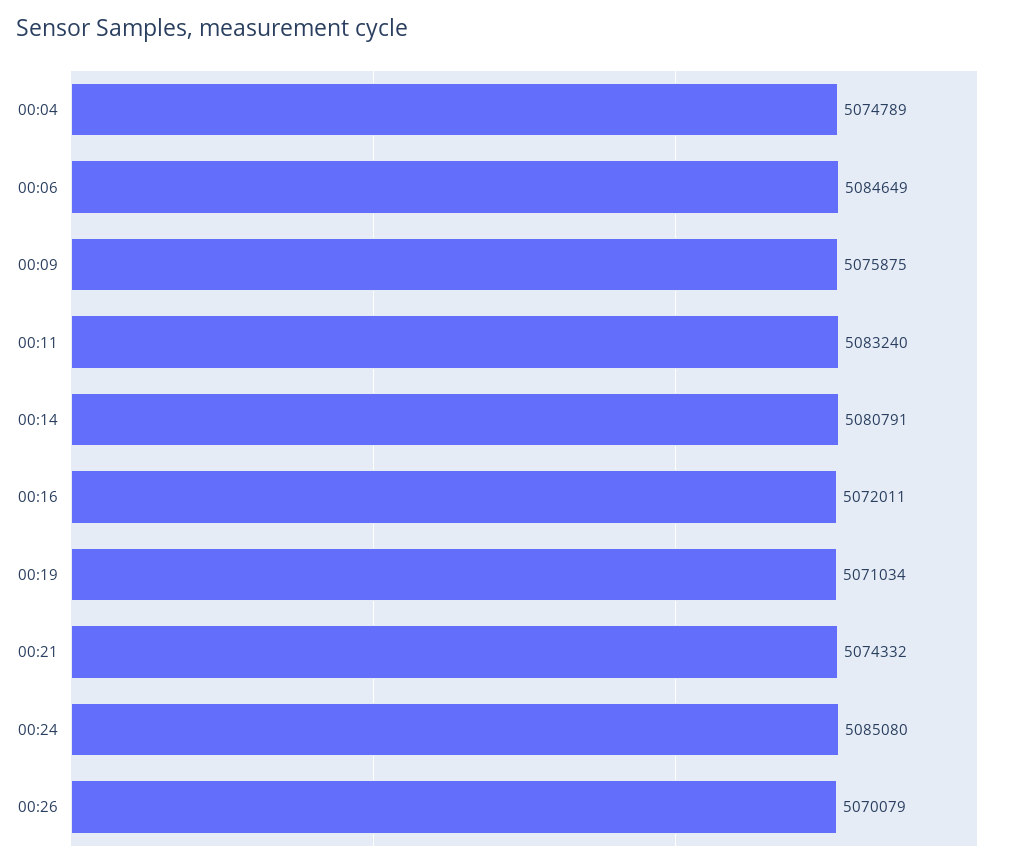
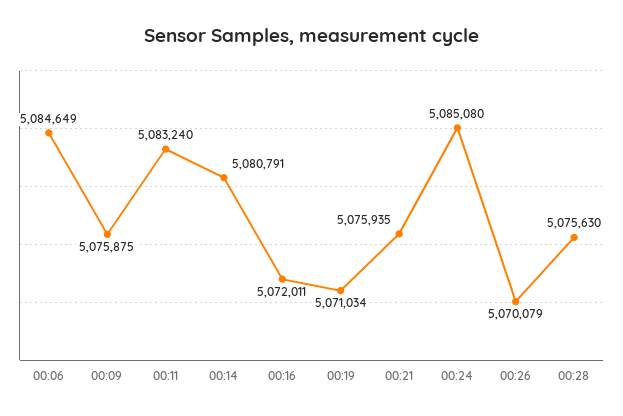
00:04: 5074789 -> none
00:21: 5074332 -> 5075935
00:28: none -> 5075630

